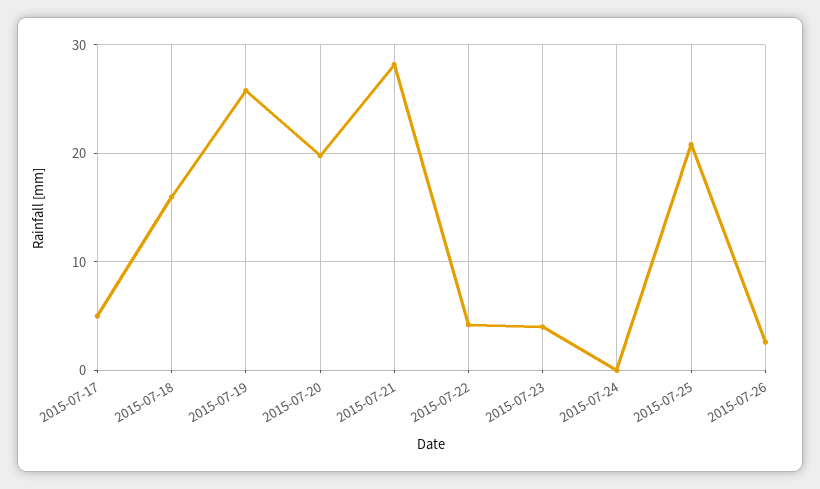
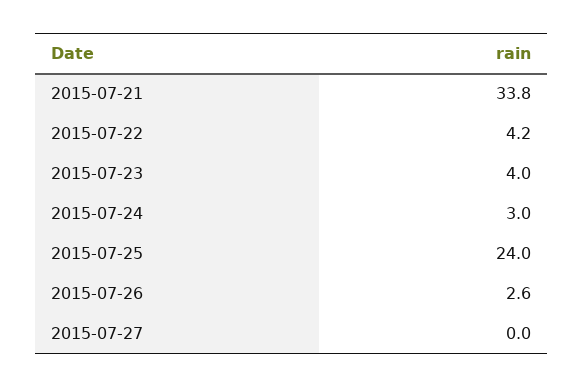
2015-07-17: 5 -> none
2015-07-18: 16 -> none
2015-07-19: 26 -> none
2015-07-20: 20 -> none
2015-07-21: 28 -> 33.8
2015-07-24: 0 -> 3
2015-07-25: 21 -> 24
2015-07-27: none -> 0

